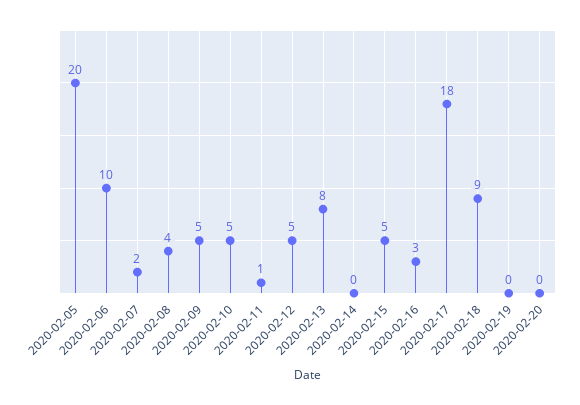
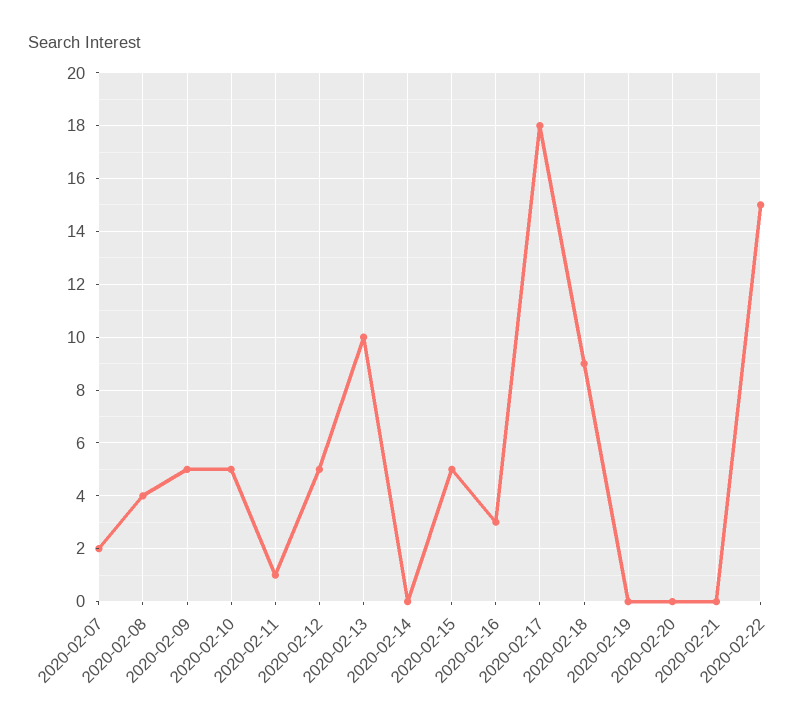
2020-02-05: 20 -> none
2020-02-06: 10 -> none
2020-02-13: 8 -> 10
2020-02-21: none -> 0
2020-02-22: none -> 15

